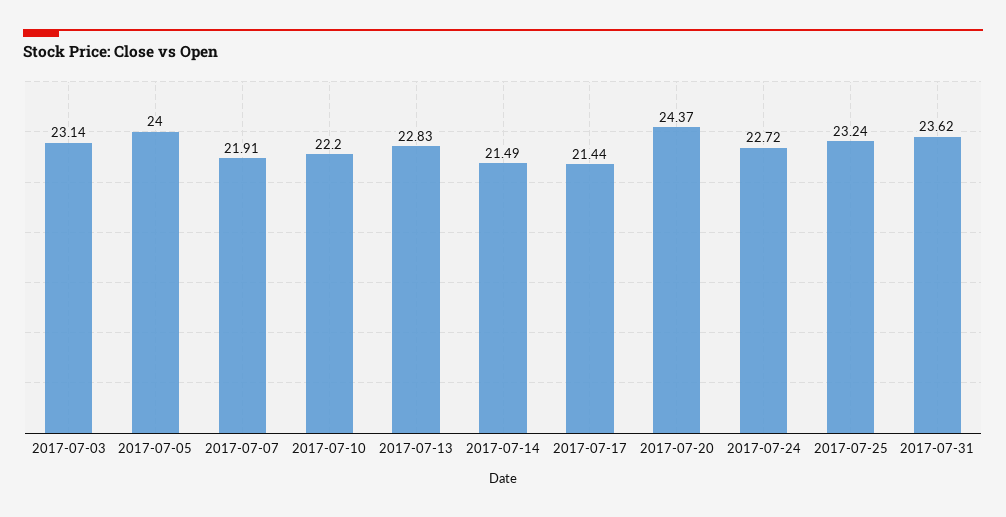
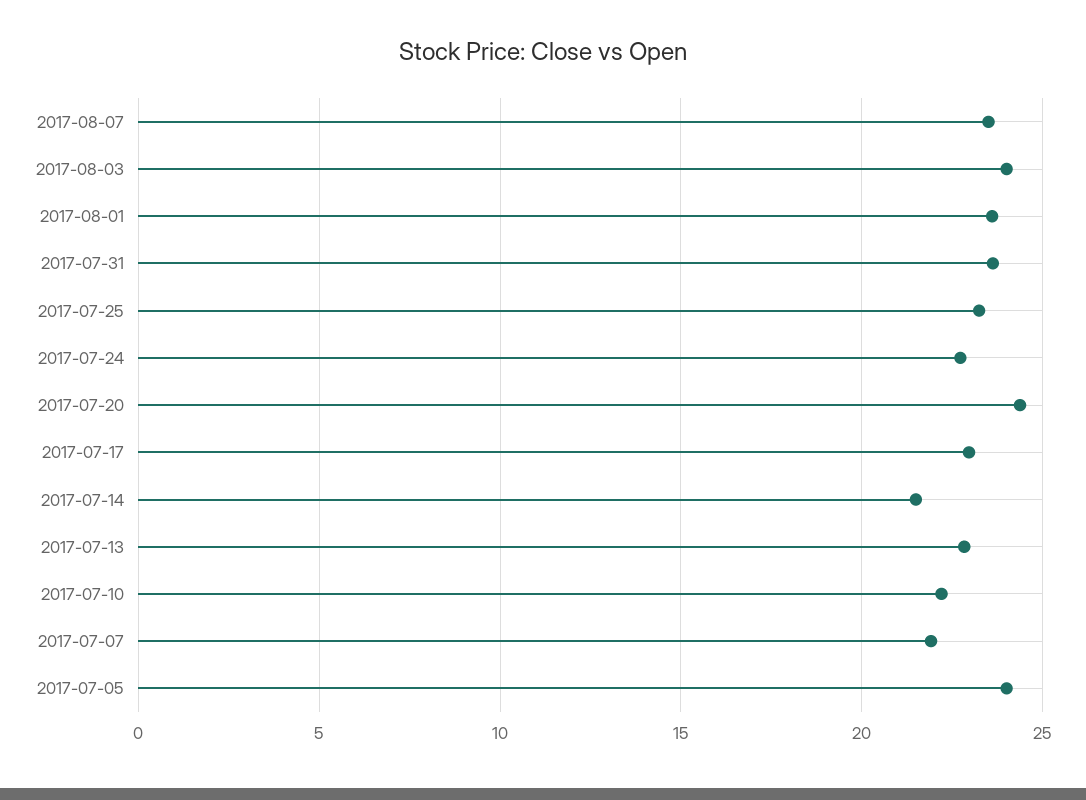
2017-07-03: 23.14 -> none
2017-07-17: 21.44 -> 23
2017-08-07: none -> 23.5
2017-08-03: none -> 24
2017-08-01: none -> 23.5

